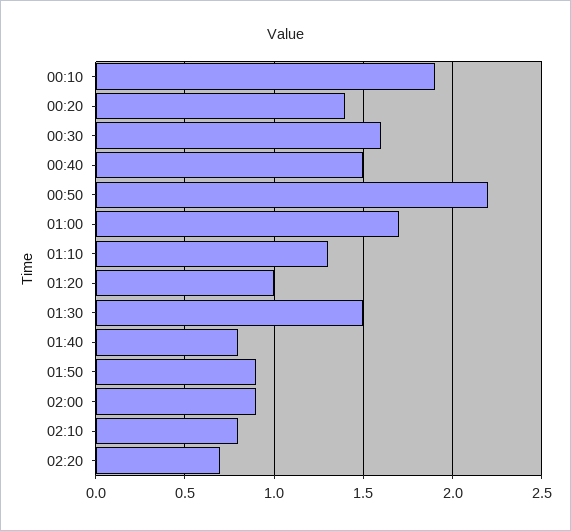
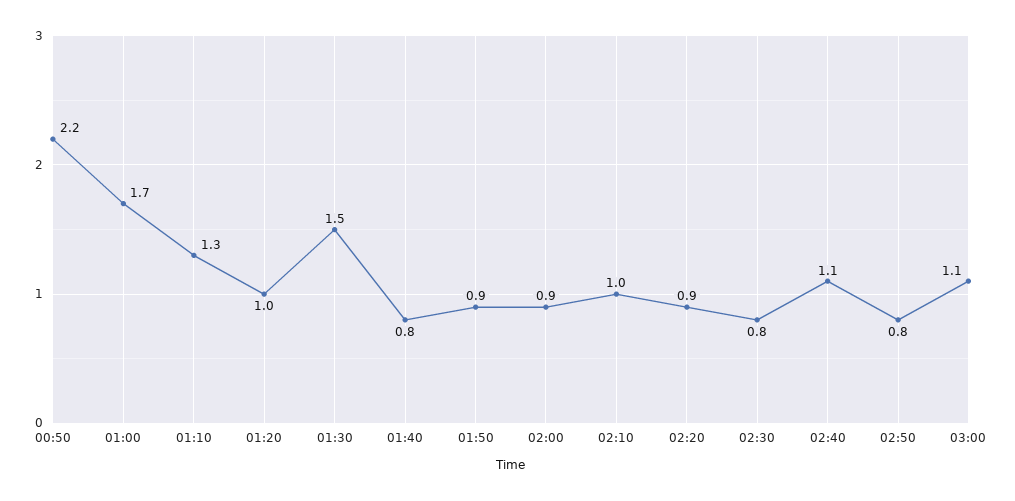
00:10: 1.9 -> none
00:20: 1.4 -> none
00:30: 1.6 -> none
00:40: 1.5 -> none
02:10: 0.8 -> 1
02:20: 0.7 -> 0.9
02:30: none -> 0.8
02:40: none -> 1.1
02:50: none -> 0.8
03:00: none -> 1.1

